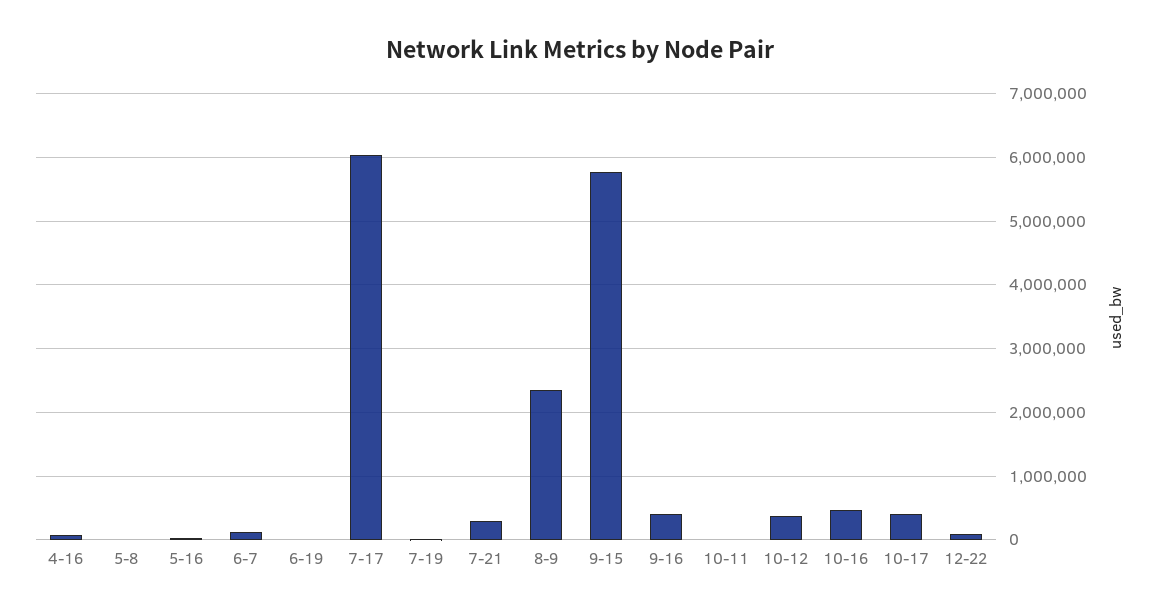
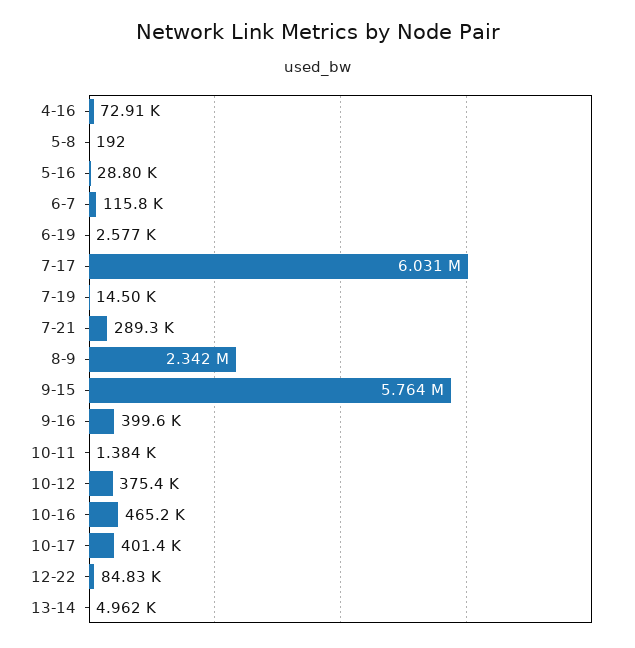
13-14: none -> 4962

